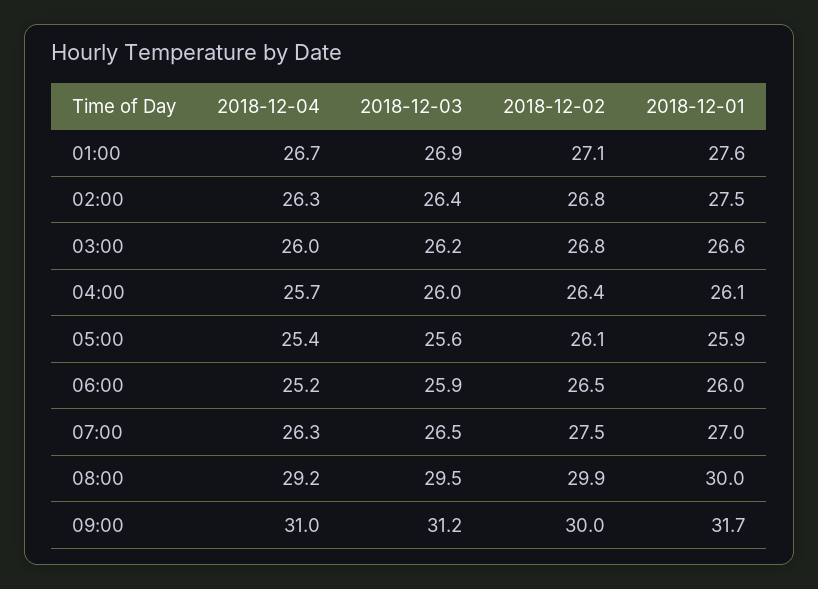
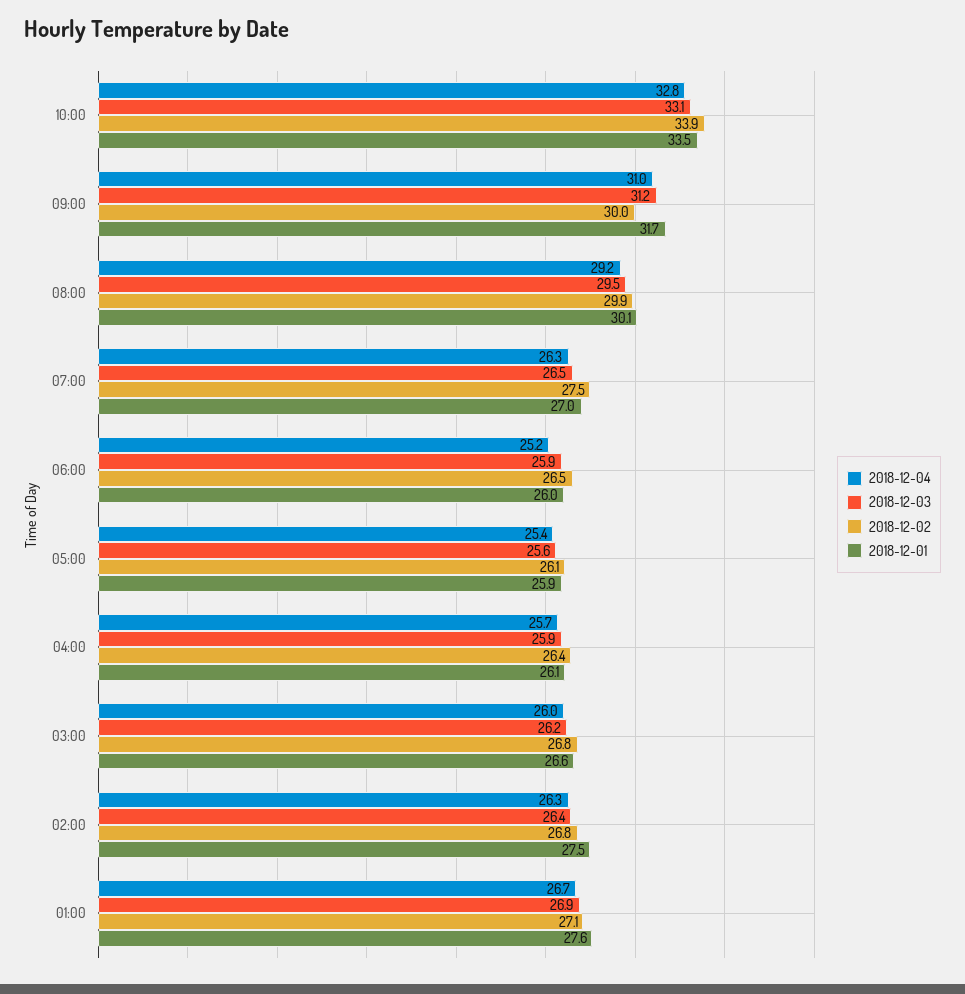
2018-12-03, 04:00: 26 -> 25.9
2018-12-01, 08:00: 30 -> 30.1
2018-12-04, 10:00: none -> 32.8
2018-12-03, 10:00: none -> 33.1
2018-12-02, 10:00: none -> 33.9
2018-12-01, 10:00: none -> 33.5

